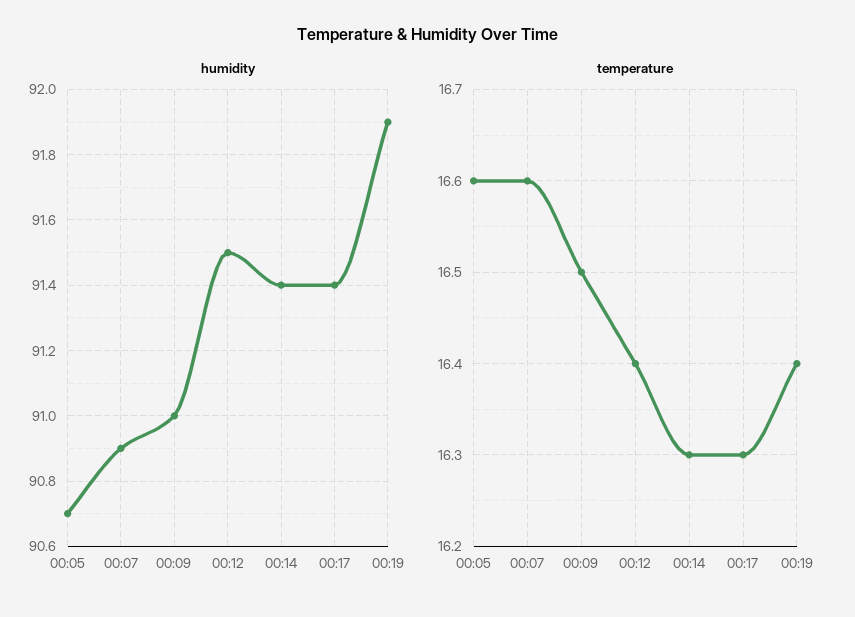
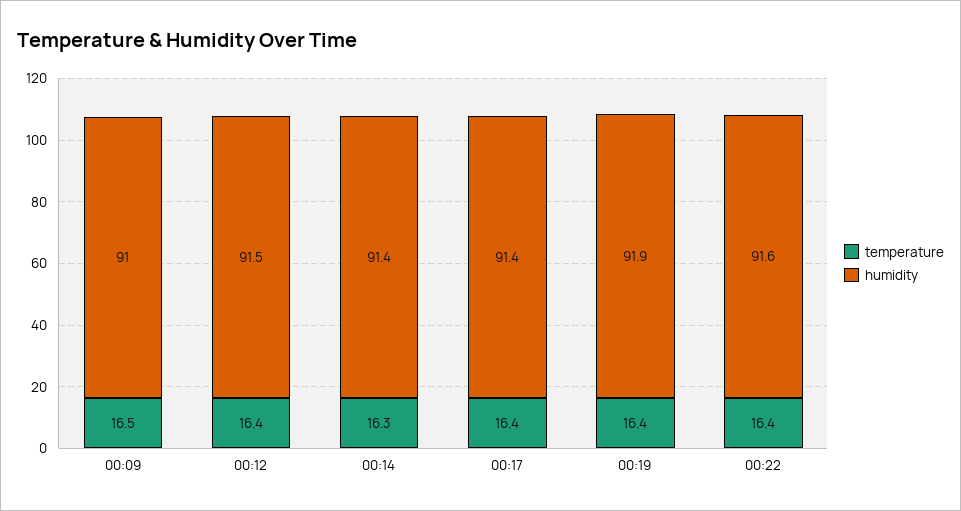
humidity, 00:05: 90.7 -> none
humidity, 00:07: 90.9 -> none
temperature, 00:05: 16.6 -> none
temperature, 00:07: 16.6 -> none
temperature, 00:17: 16.3 -> 16.4
temperature, 00:22: none -> 16.4
humidity, 00:22: none -> 91.6

